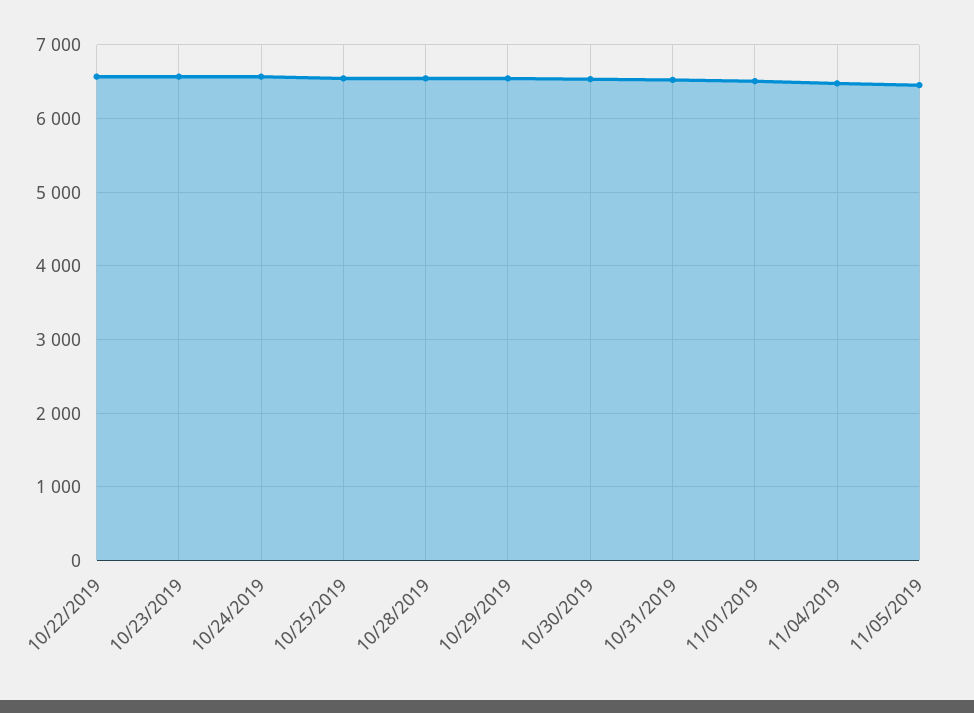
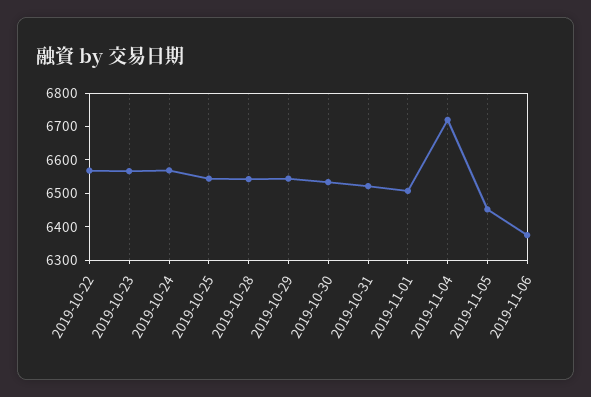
11/04/2019: 6500 -> 6725
2019-11-06: none -> 6375

